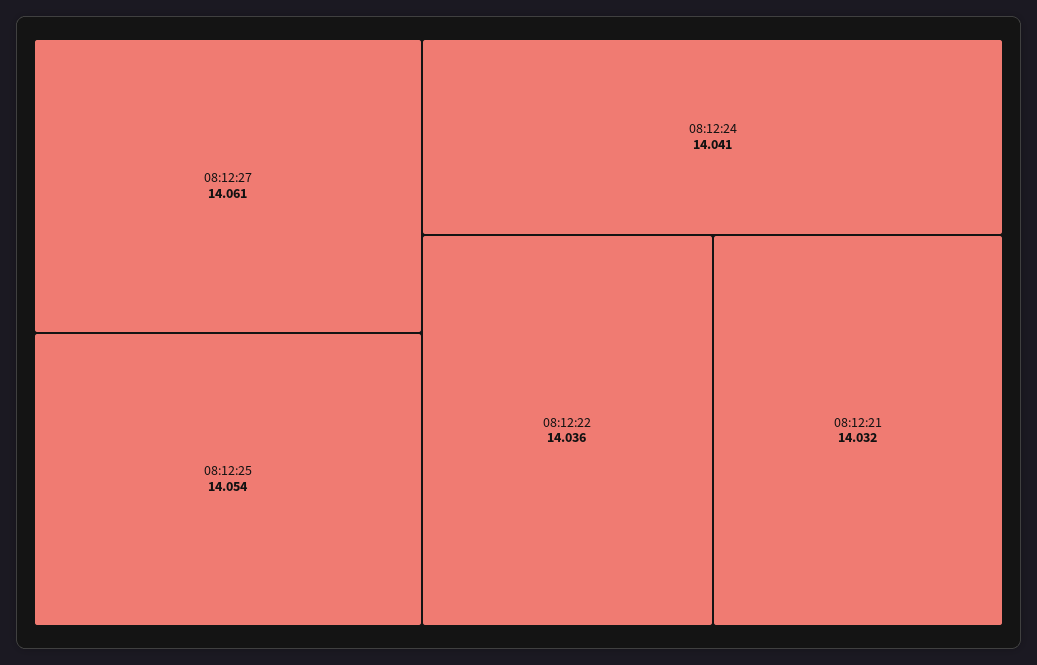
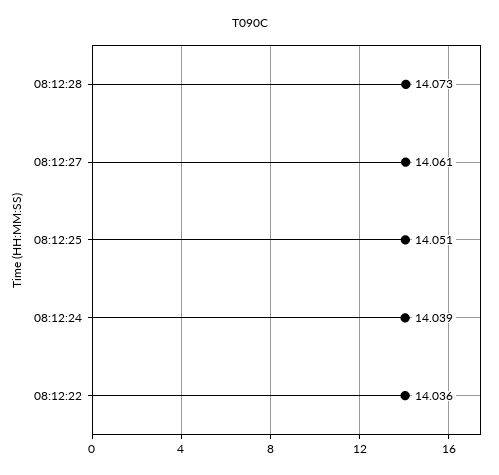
08:12:25: 14.054 -> 14.051
08:12:24: 14.041 -> 14.039
08:12:21: 14.032 -> none
08:12:28: none -> 14.073

